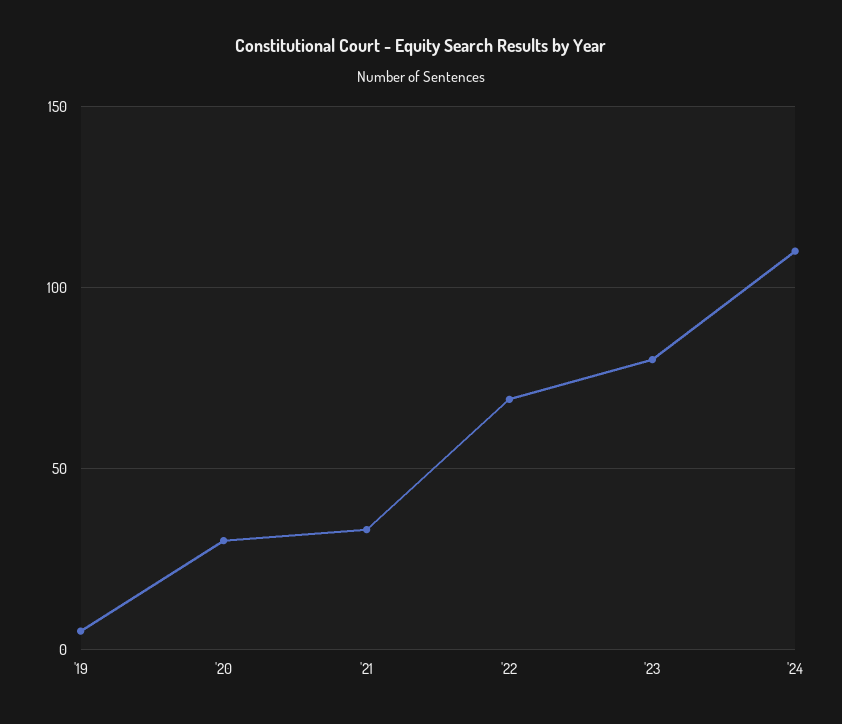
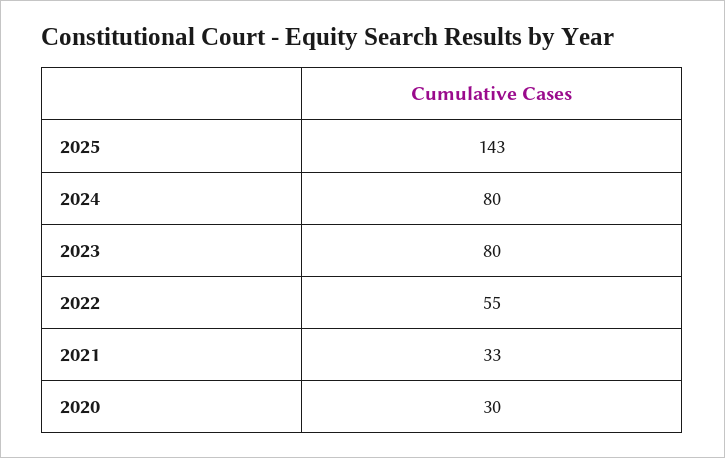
'19: 5 -> none
'22: 70 -> 55
'24: 110 -> 80
2025: none -> 143

